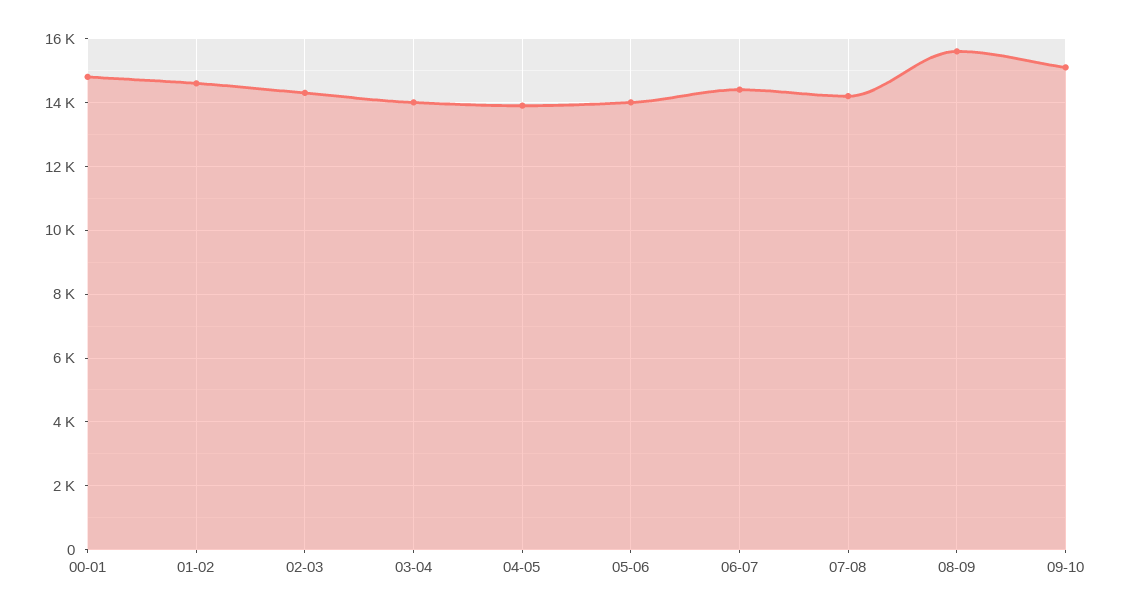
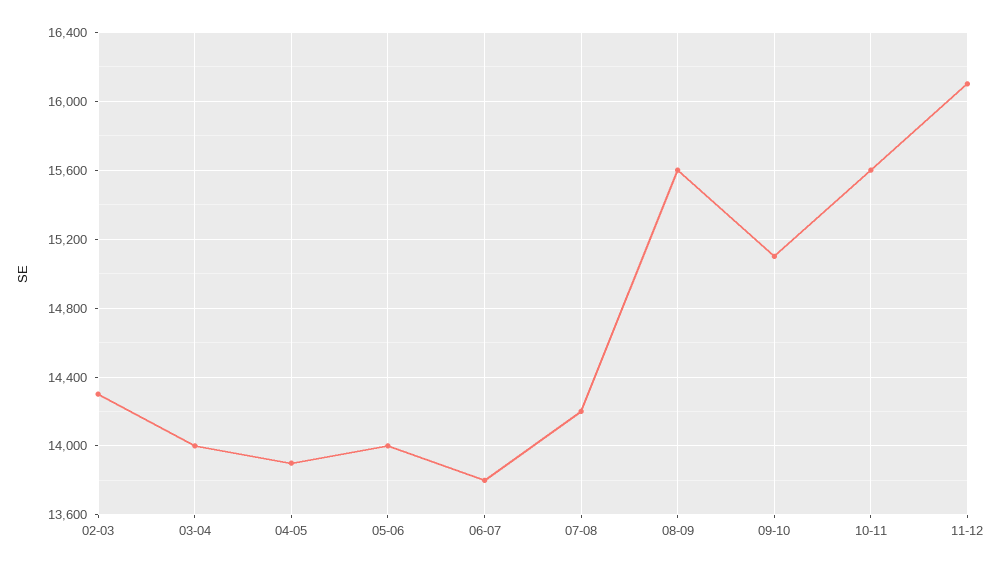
00-01: 14800 -> none
01-02: 14600 -> none
06-07: 14400 -> 13800
10-11: none -> 15600
11-12: none -> 16100

